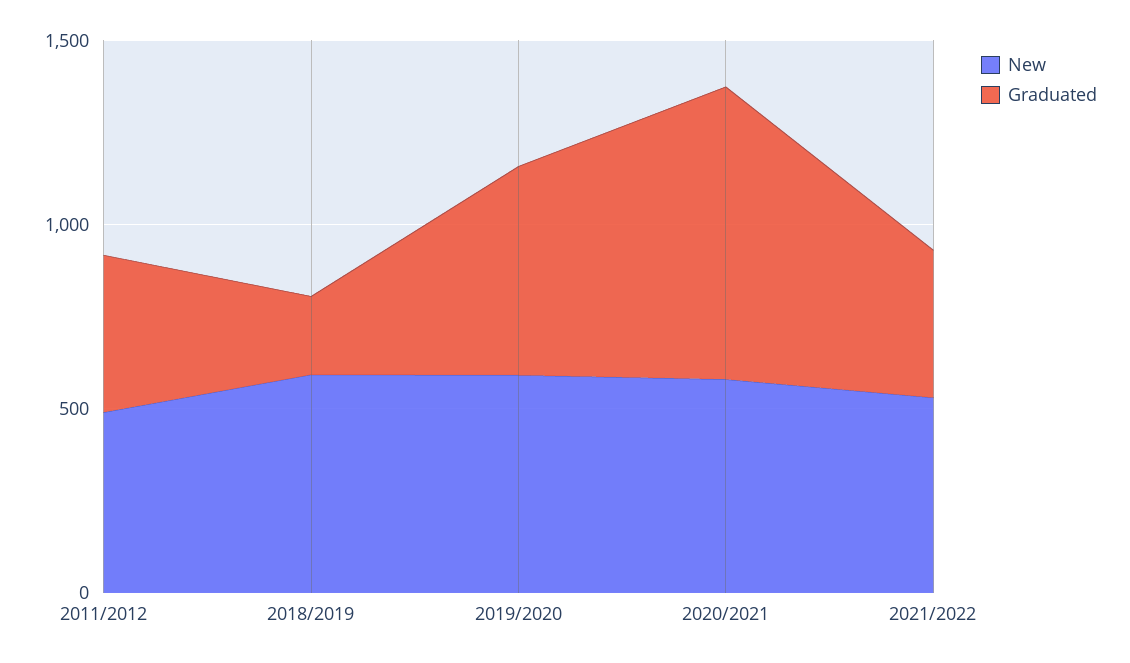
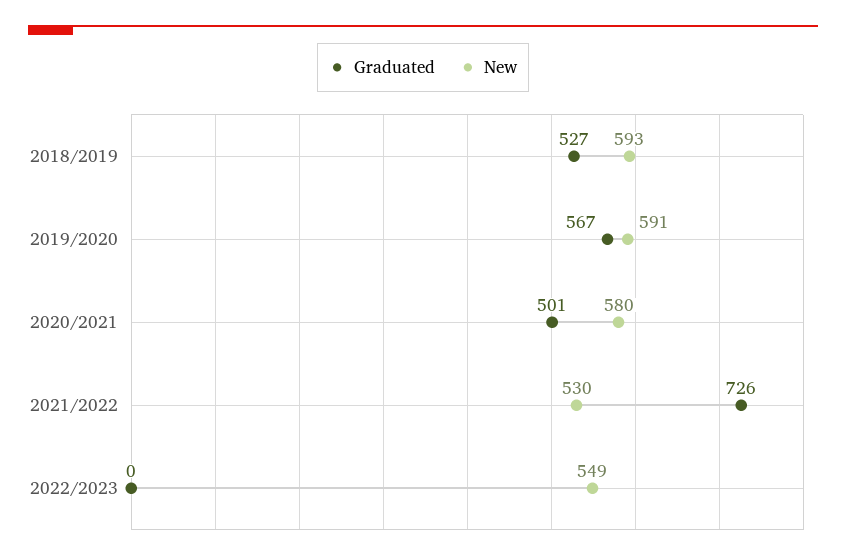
New, 2011/2012: 500 -> none
Graduated, 2011/2012: 400 -> none
Graduated, 2018/2019: 200 -> 527
Graduated, 2020/2021: 800 -> 501
Graduated, 2021/2022: 400 -> 726
Graduated, 2022/2023: none -> 0
New, 2022/2023: none -> 549

